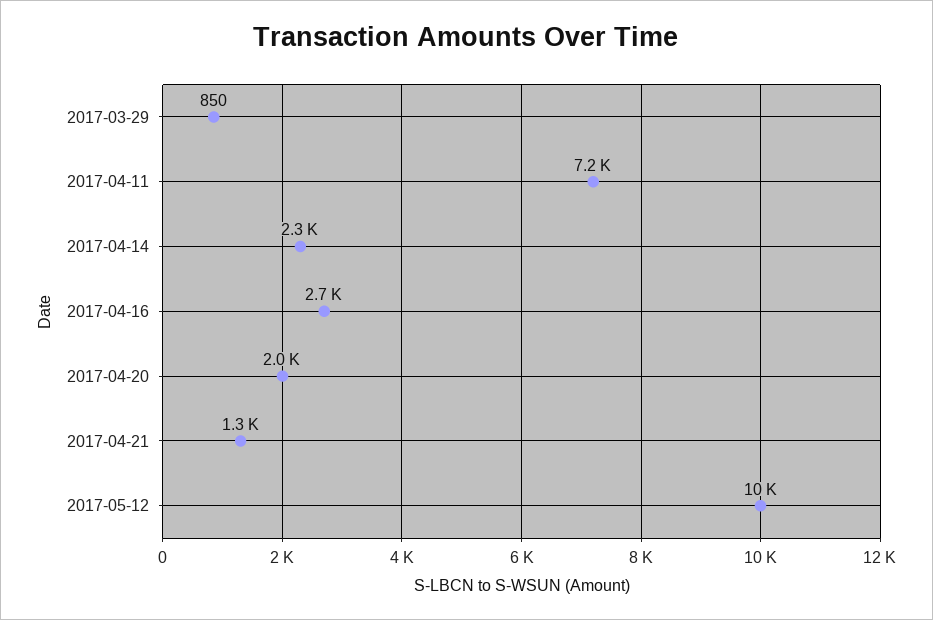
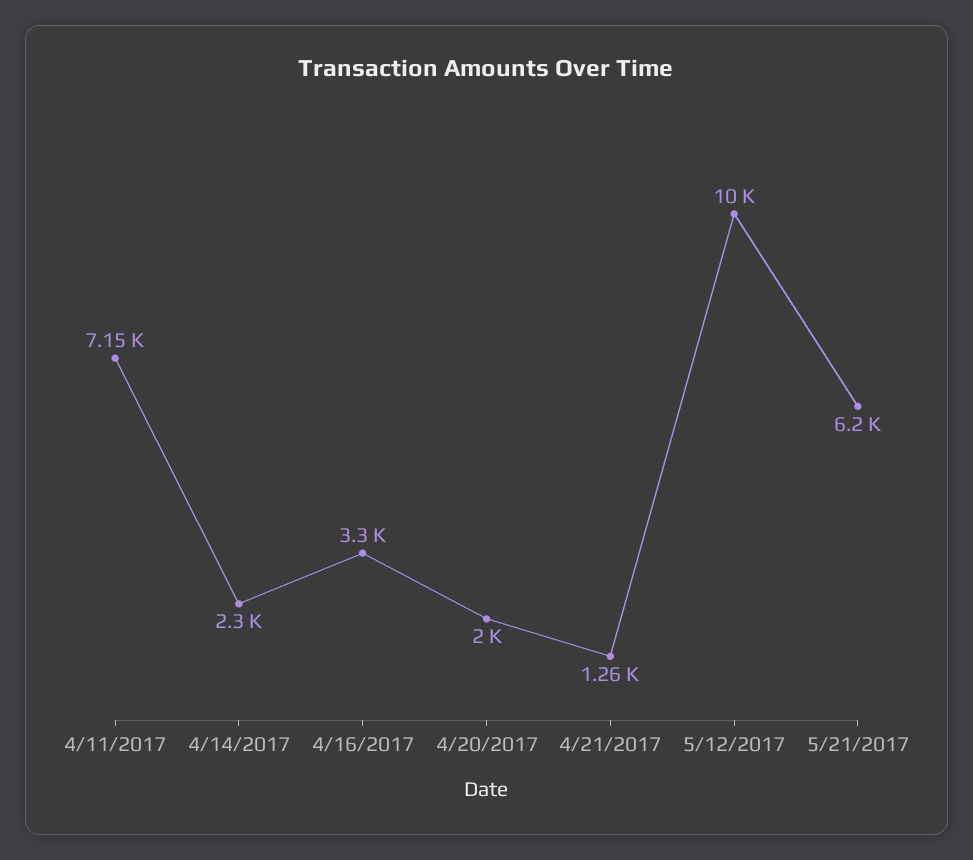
2017-03-29: 850 -> none
2017-04-16: 2700 -> 3300
5/21/2017: none -> 6200

